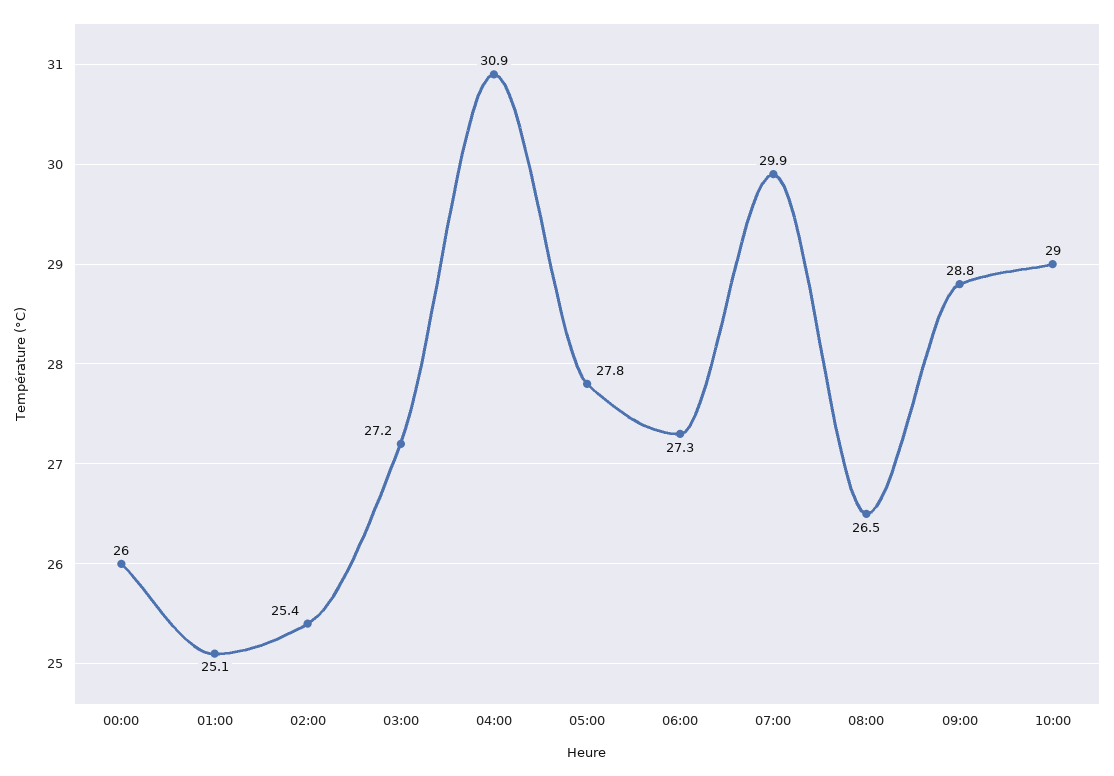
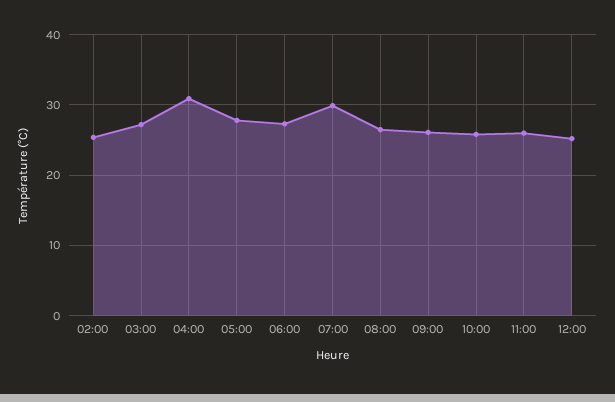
00:00: 26 -> none
01:00: 25.1 -> none
09:00: 28.8 -> 26
10:00: 29 -> 26
11:00: none -> 26
12:00: none -> 25

